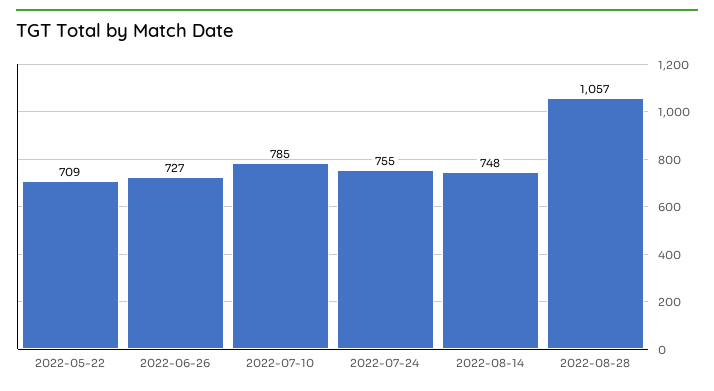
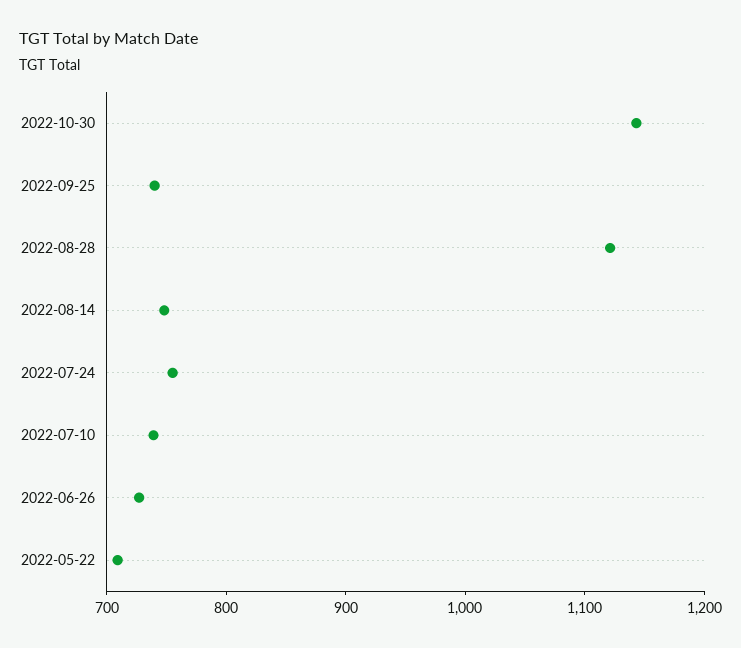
2022-07-10: 785 -> 740
2022-08-28: 1057 -> 1120
2022-10-30: none -> 1140
2022-09-25: none -> 740

